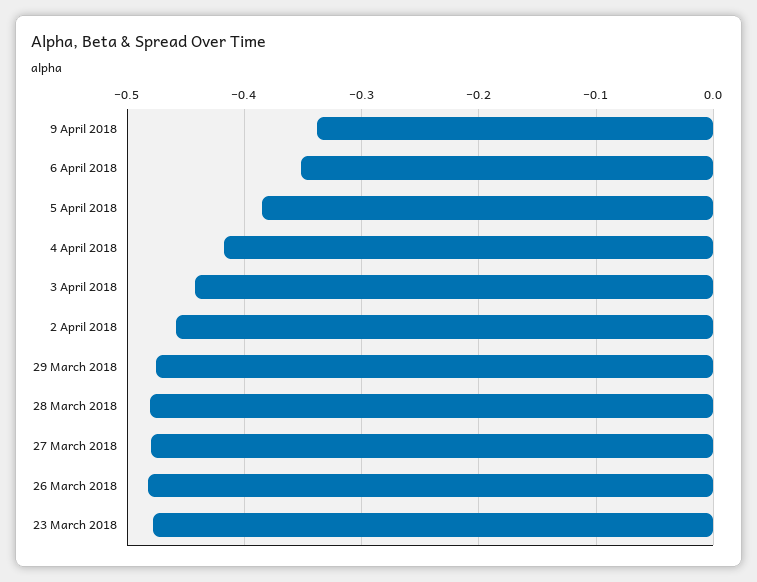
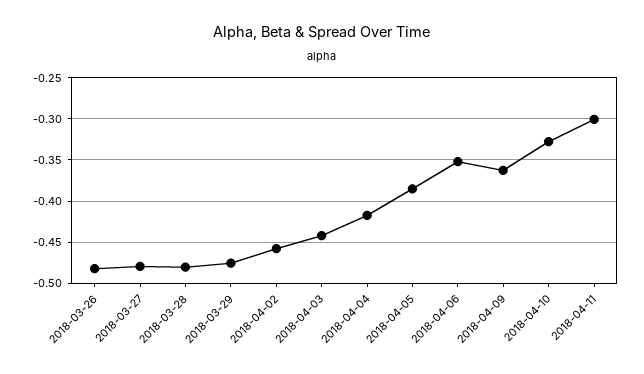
9 April 2018: -0.34 -> -0.36
23 March 2018: -0.48 -> none
2018-04-10: none -> -0.33
2018-04-11: none -> -0.3

